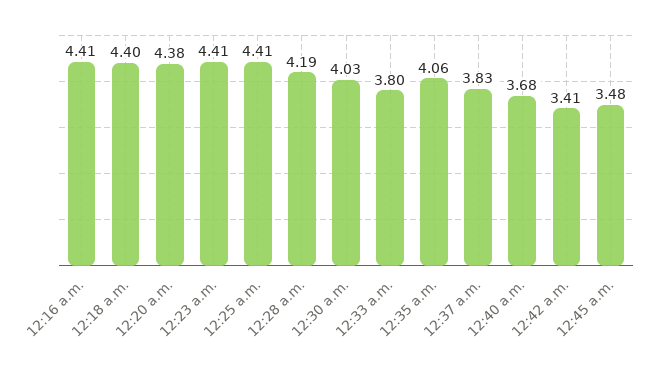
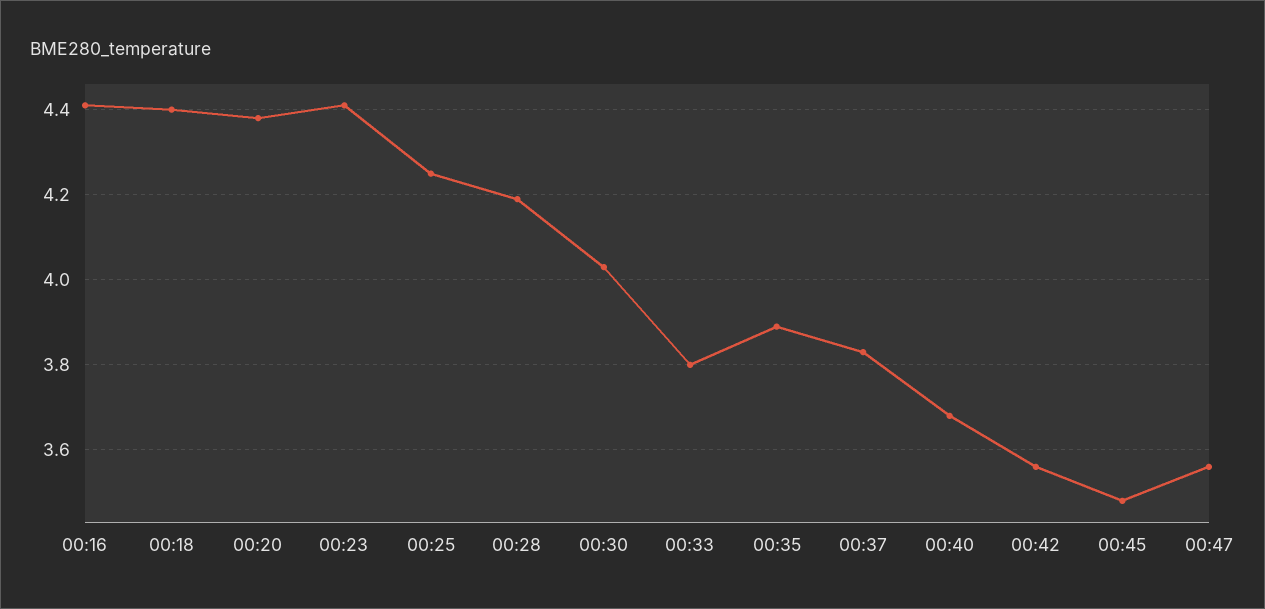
12:25 a.m.: 4.41 -> 4.25
12:35 a.m.: 4.06 -> 3.9
12:42 a.m.: 3.41 -> 3.55
00:47: none -> 3.55

